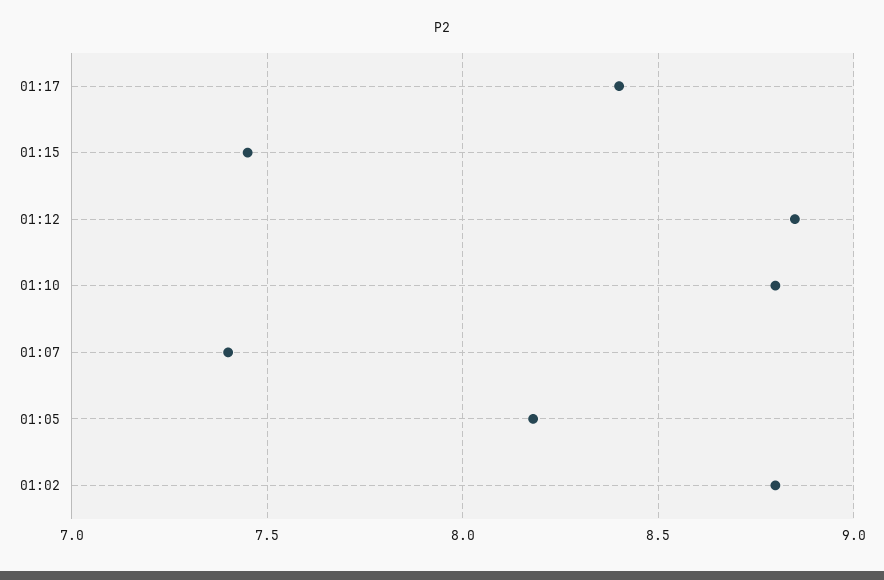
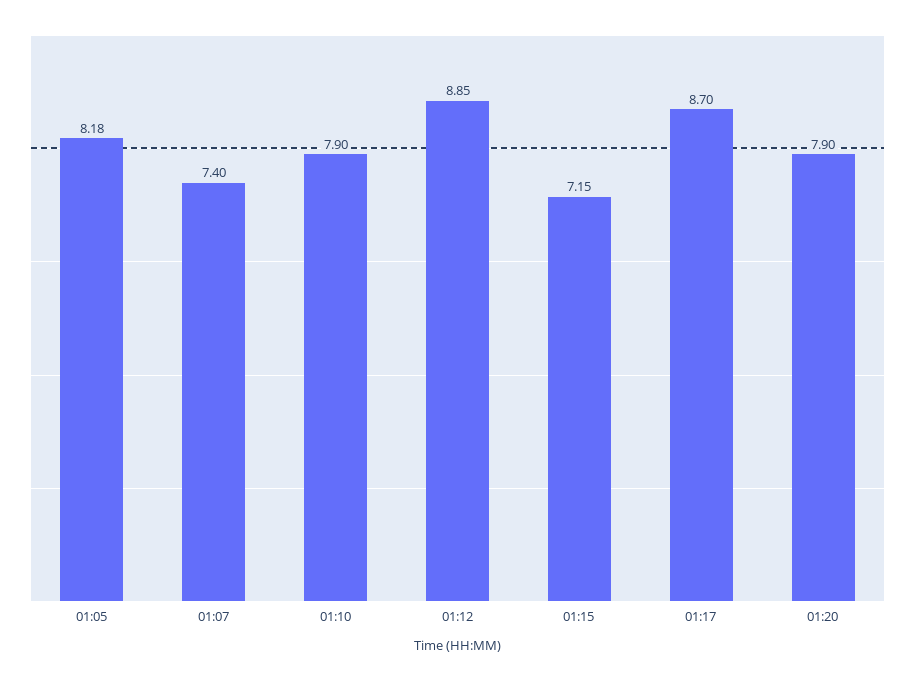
01:17: 8.4 -> 8.7
01:15: 7.45 -> 7.15
01:10: 8.8 -> 7.9
01:02: 8.8 -> none
01:20: none -> 7.9

